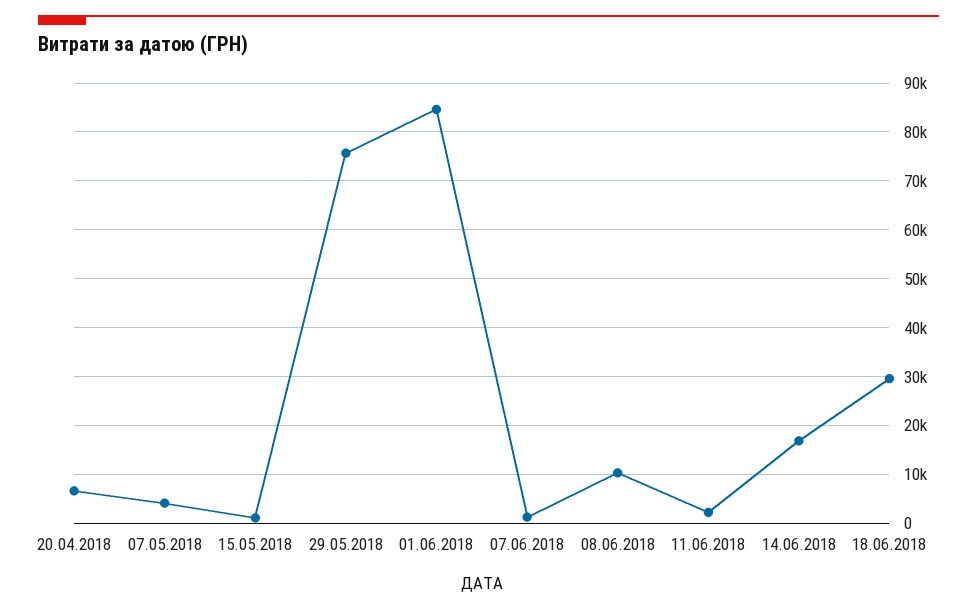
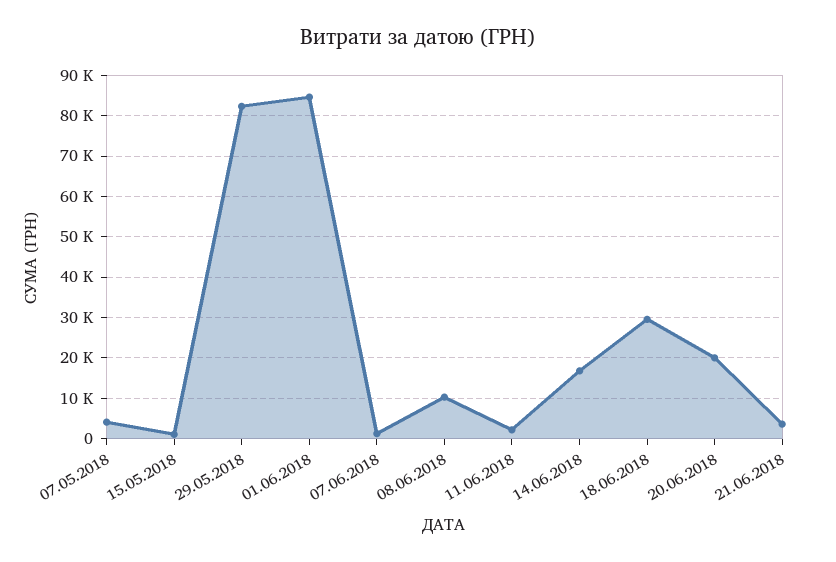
20.04.2018: 6000 -> none
29.05.2018: 76000 -> 82000
20.06.2018: none -> 20000
21.06.2018: none -> 4000

